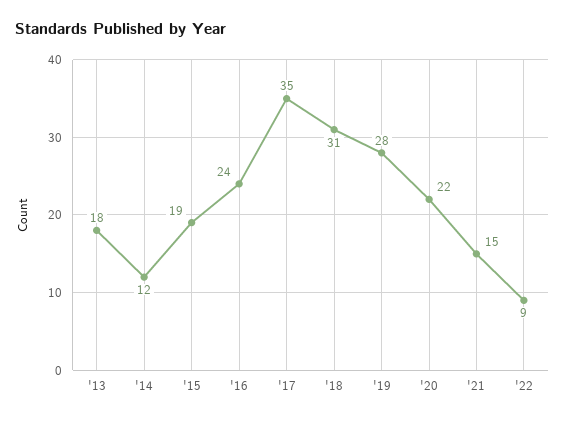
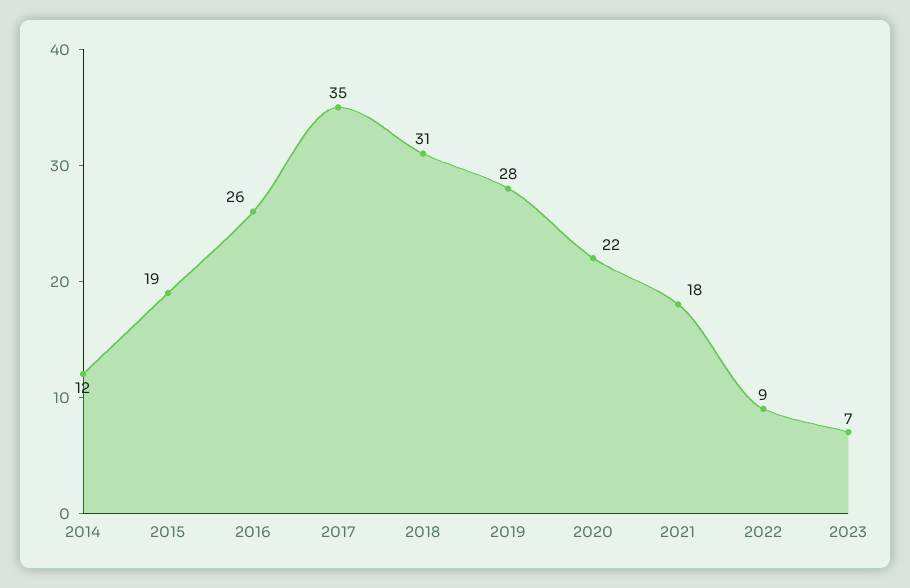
'13: 18 -> none
'16: 24 -> 26
'21: 15 -> 18
2023: none -> 7

